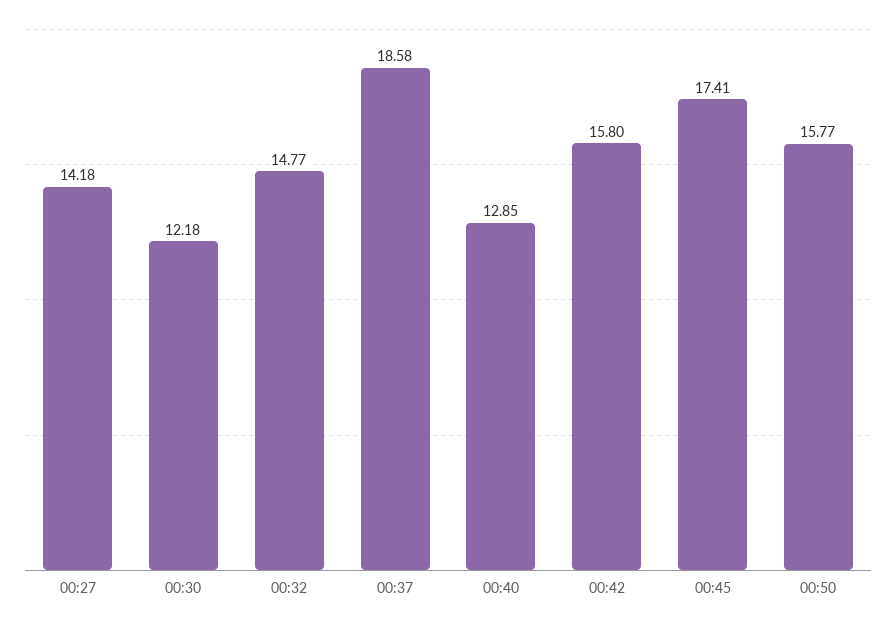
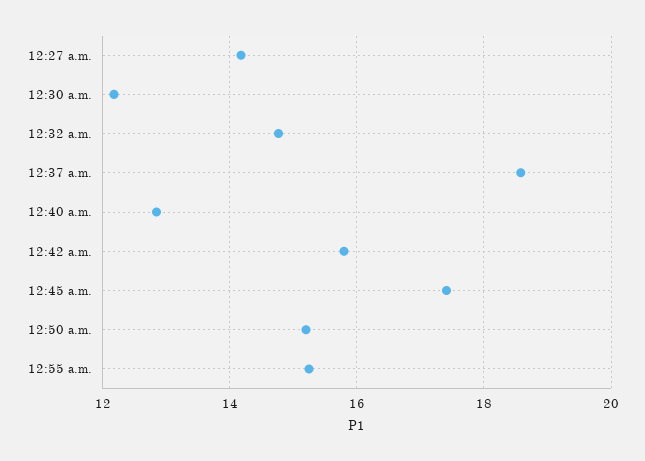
00:50: 15.77 -> 15.2
12:55 a.m.: none -> 15.2

